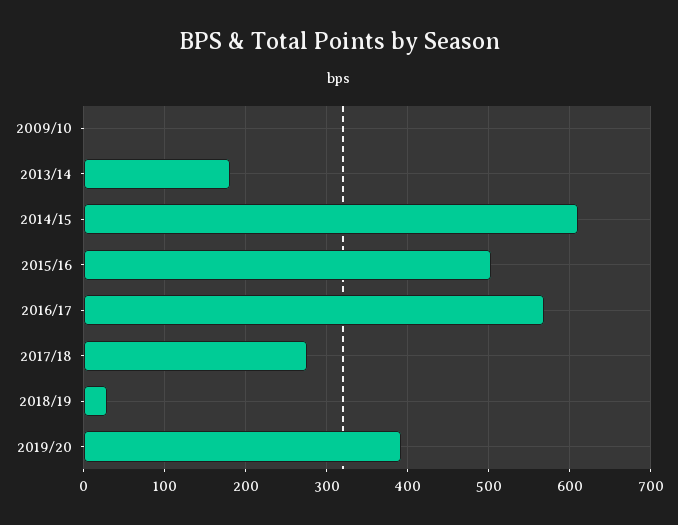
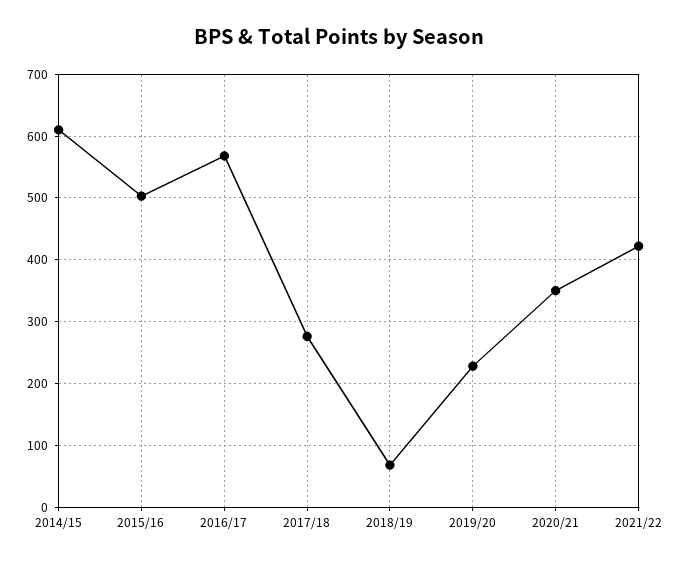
2009/10: 0 -> none
2013/14: 180 -> none
2018/19: 30 -> 70
2019/20: 390 -> 230
2020/21: none -> 350
2021/22: none -> 420

